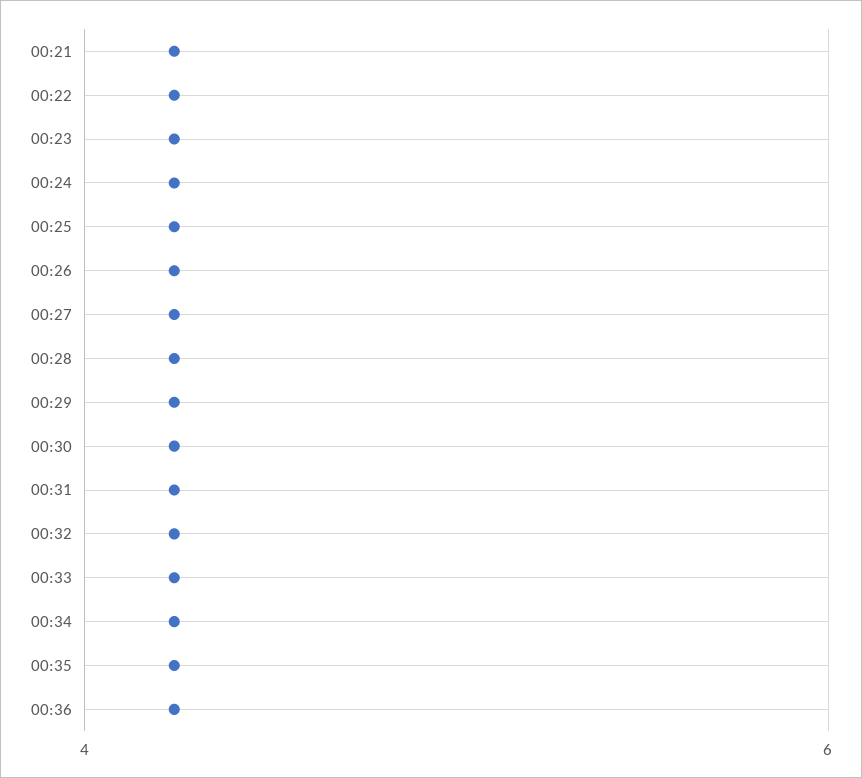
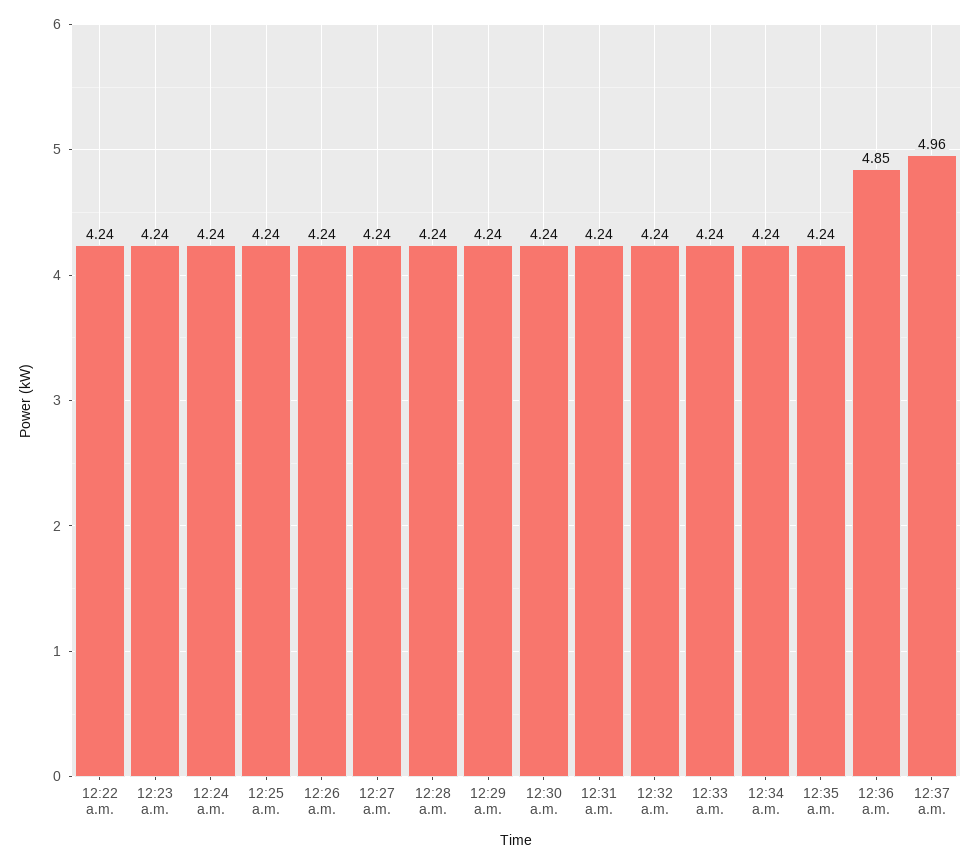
00:21: 4.2 -> none
00:36: 4.2 -> 4.85
12:37 a.m.: none -> 4.96

